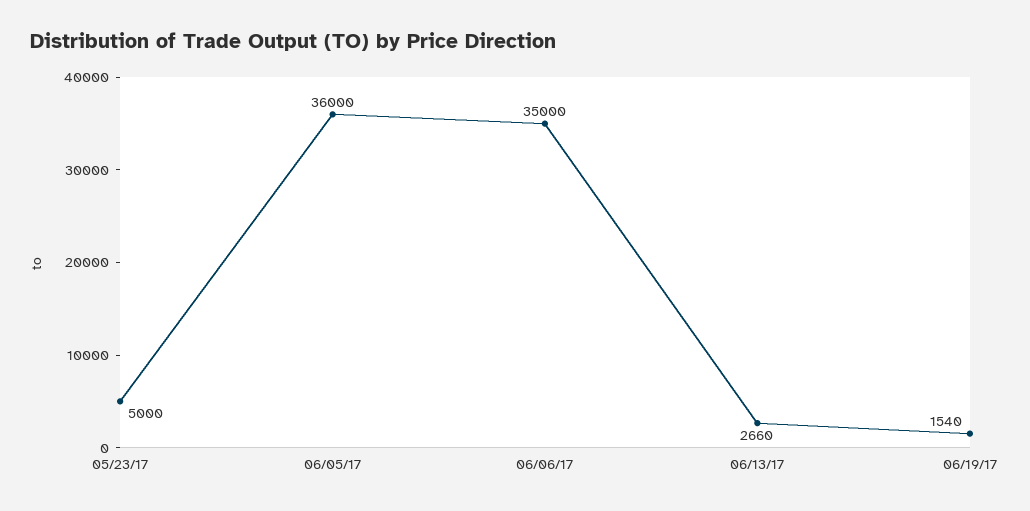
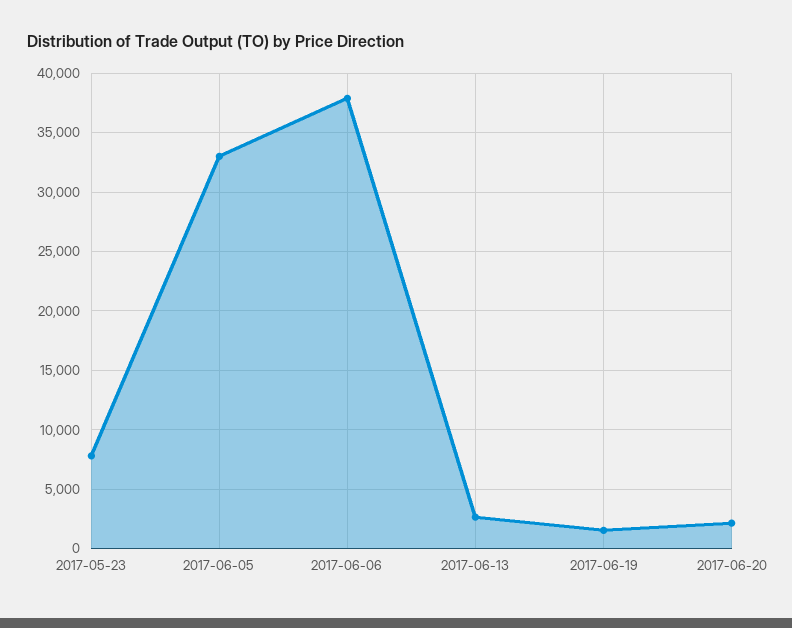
05/23/17: 5000 -> 8000
06/05/17: 36000 -> 33000
06/06/17: 35000 -> 38000
2017-06-20: none -> 2000

